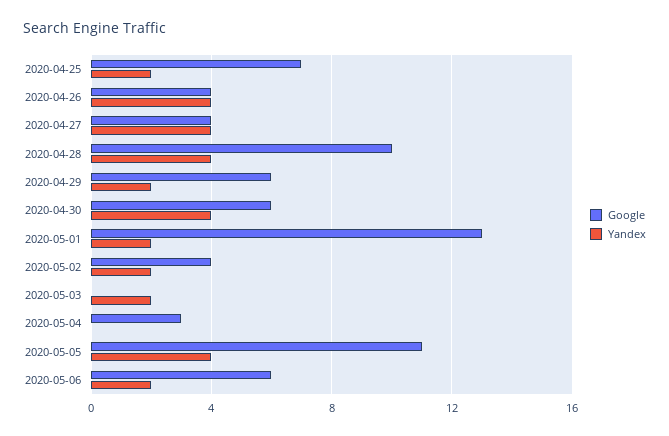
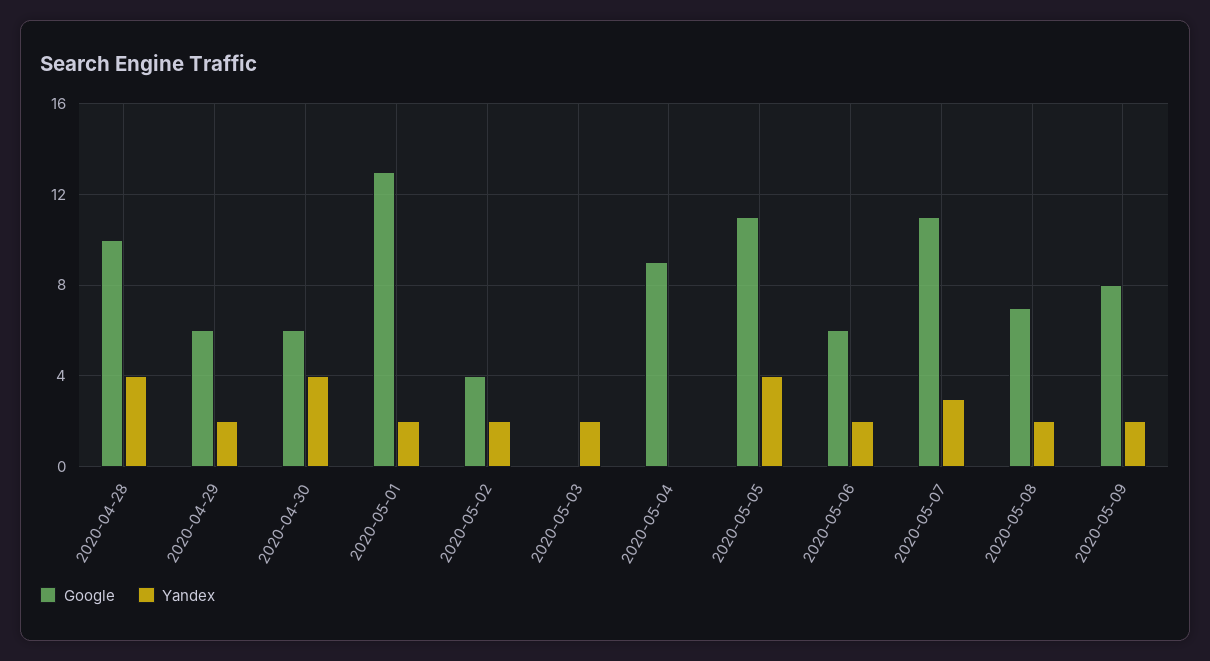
Google, 2020-04-25: 7 -> none
Yandex, 2020-04-25: 2 -> none
Google, 2020-04-26: 4 -> none
Yandex, 2020-04-26: 4 -> none
Google, 2020-04-27: 4 -> none
Yandex, 2020-04-27: 4 -> none
Google, 2020-05-04: 3 -> 9
Google, 2020-05-07: none -> 11
Yandex, 2020-05-07: none -> 3
Google, 2020-05-08: none -> 7
Yandex, 2020-05-08: none -> 2
Google, 2020-05-09: none -> 8
Yandex, 2020-05-09: none -> 2

